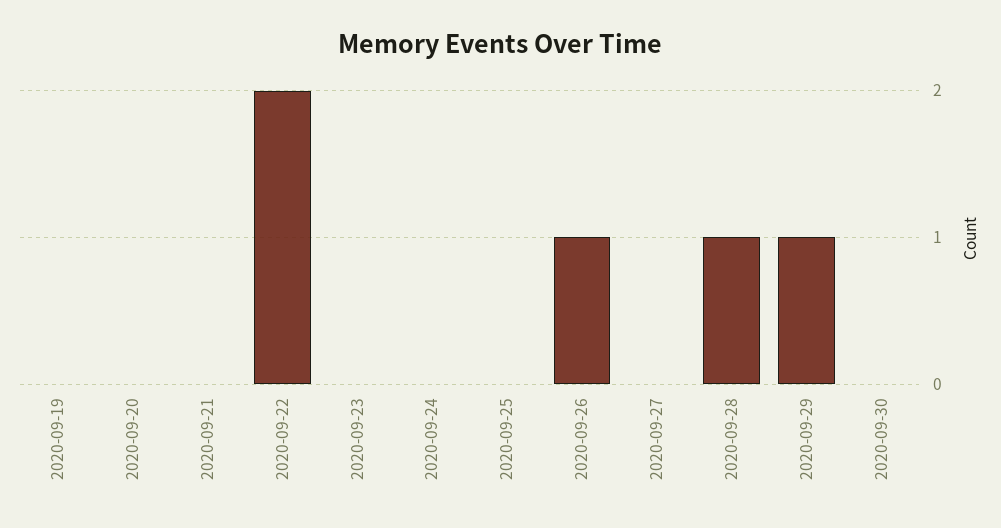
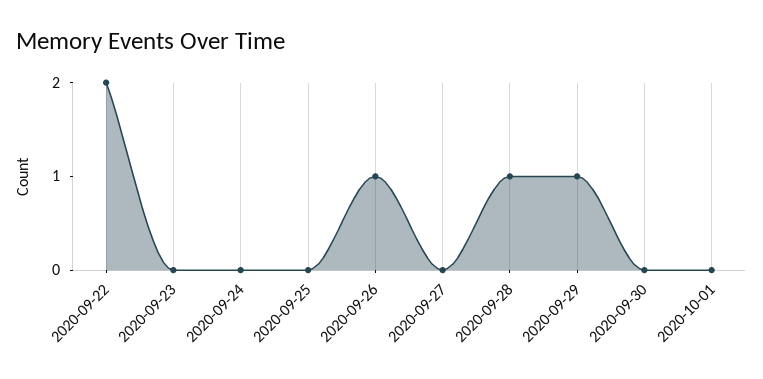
2020-09-19: 0 -> none
2020-09-20: 0 -> none
2020-09-21: 0 -> none
2020-10-01: none -> 0

